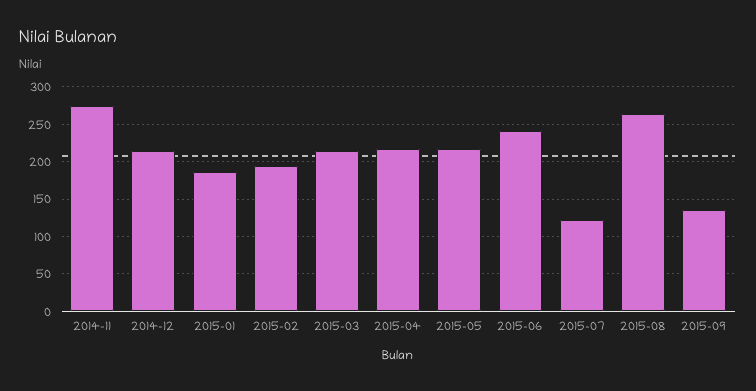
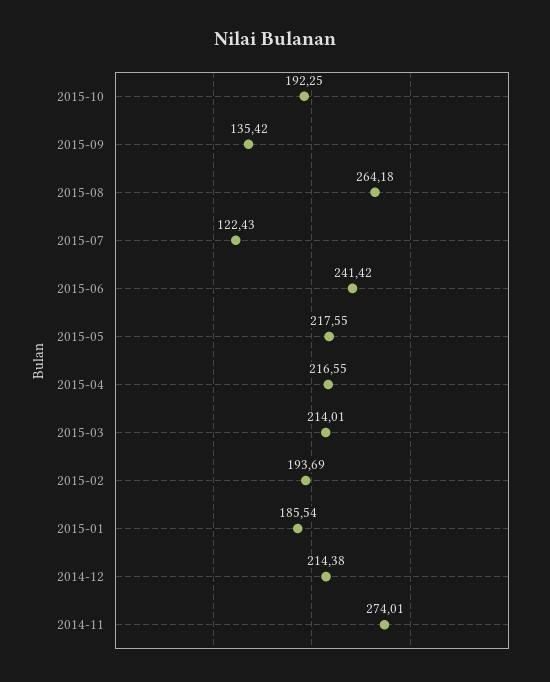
2015-10: none -> 192.25

